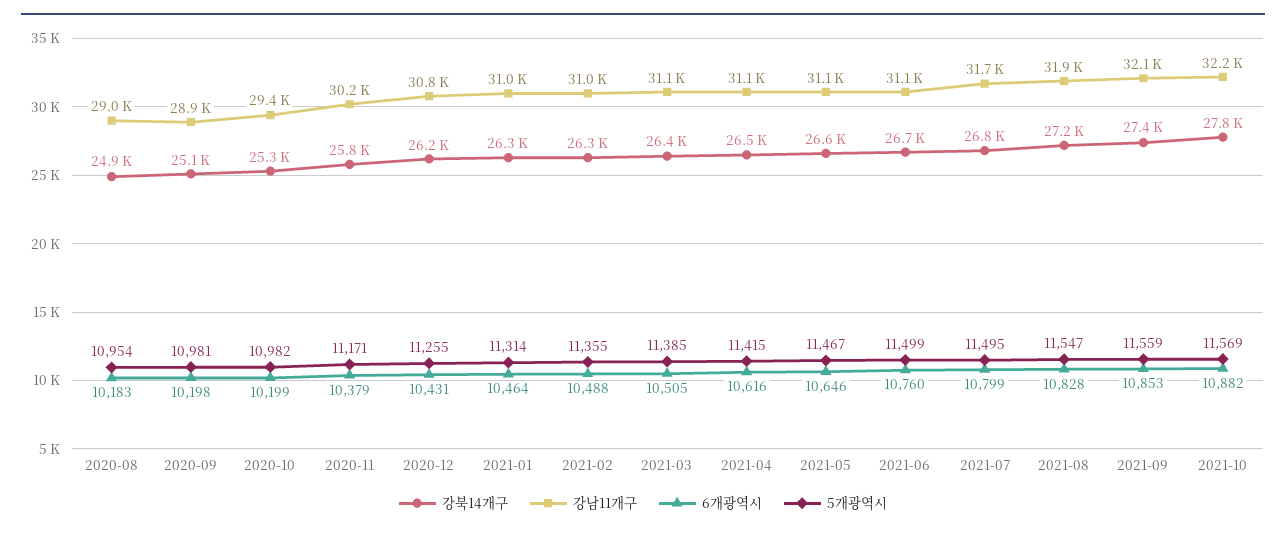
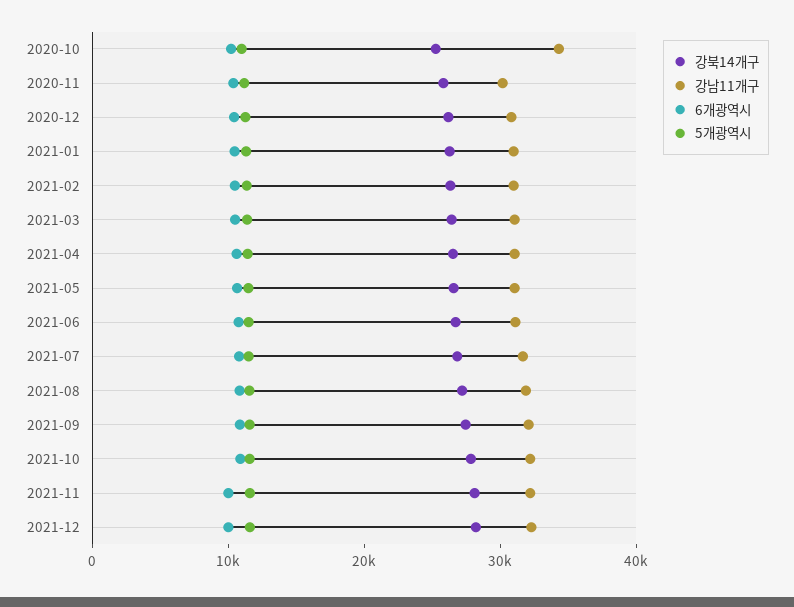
강북14개구, 2020-08: 24900 -> none
강남11개구, 2020-08: 29000 -> none
6개광역시, 2020-08: 10183 -> none
5개광역시, 2020-08: 10954 -> none
강북14개구, 2020-09: 25100 -> none
강남11개구, 2020-09: 28900 -> none
6개광역시, 2020-09: 10198 -> none
5개광역시, 2020-09: 10981 -> none
강남11개구, 2020-10: 29400 -> 34000
강북14개구, 2021-11: none -> 28000
강남11개구, 2021-11: none -> 32000
6개광역시, 2021-11: none -> 10000
5개광역시, 2021-11: none -> 12000
강북14개구, 2021-12: none -> 28000
강남11개구, 2021-12: none -> 32000
6개광역시, 2021-12: none -> 10000
5개광역시, 2021-12: none -> 12000

